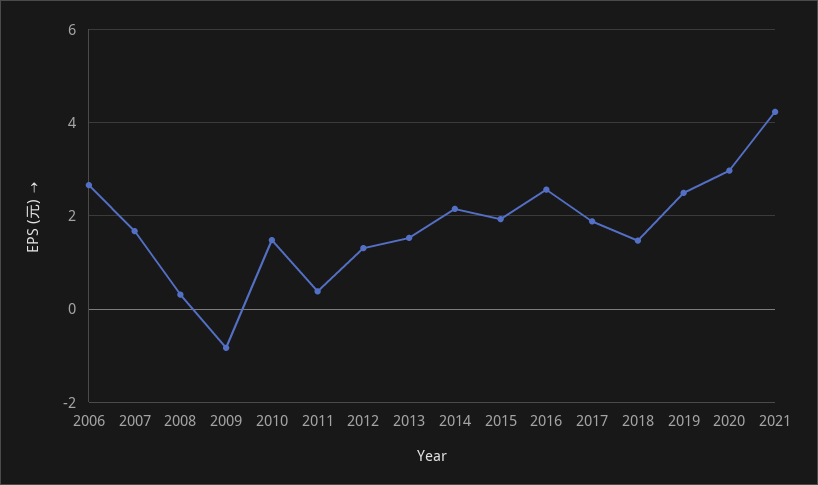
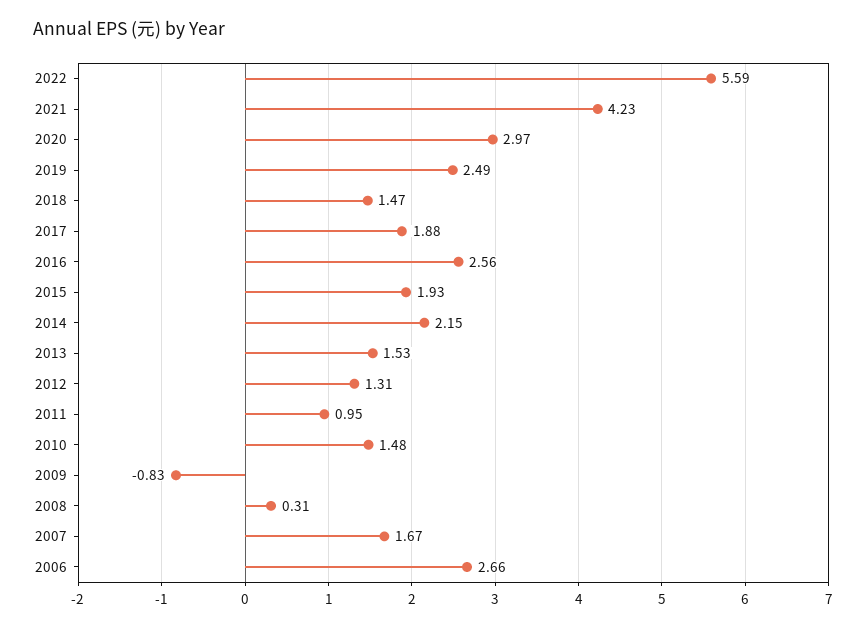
2011: 0.4 -> 0.95
2022: none -> 5.59

